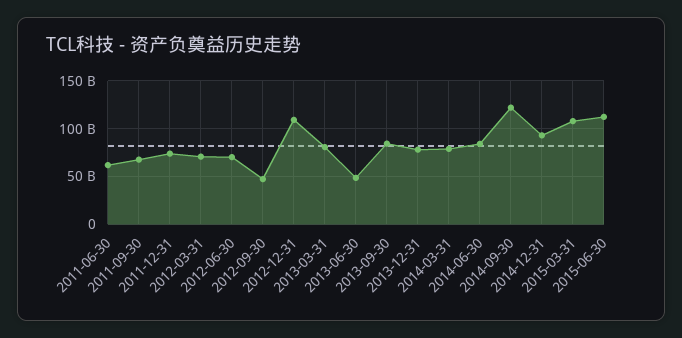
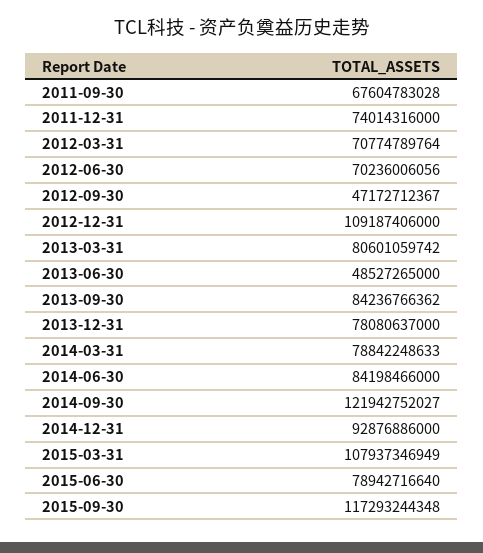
2011-06-30: 60000000000 -> none
2015-06-30: 110000000000 -> 78942716640
2015-09-30: none -> 117293244348

